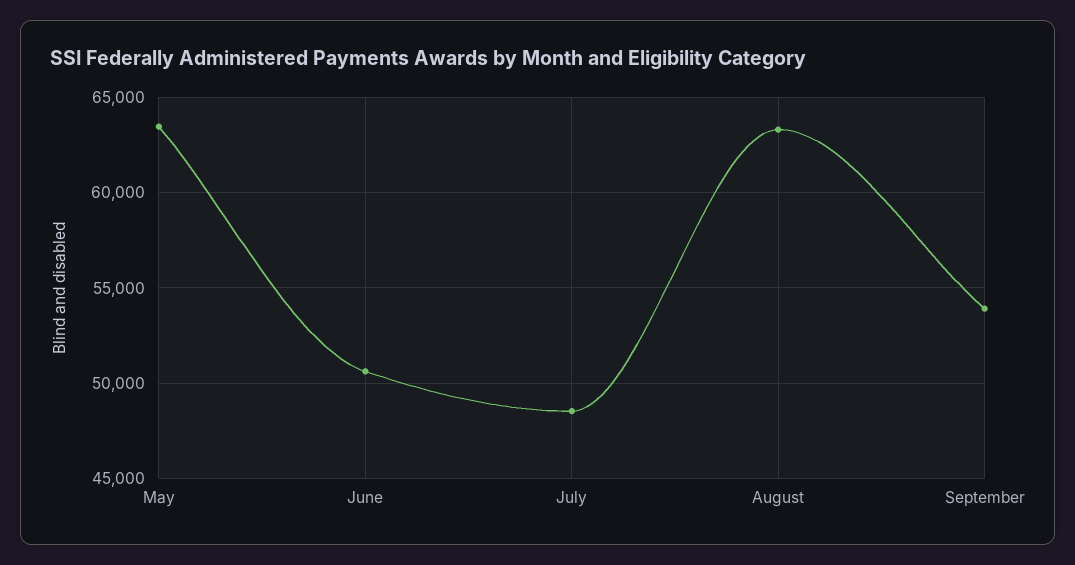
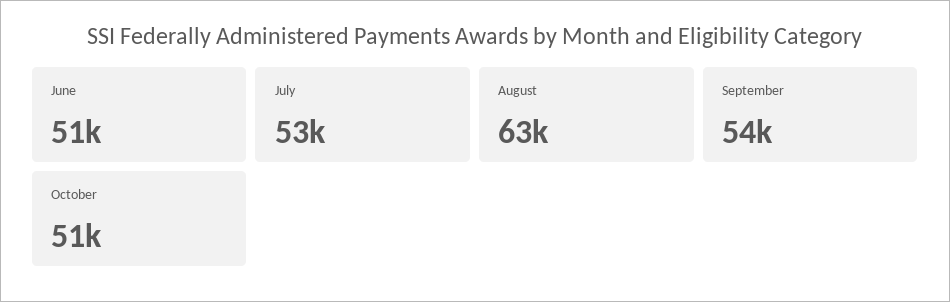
May: 63500 -> none
July: 48500 -> 53000
October: none -> 51000

